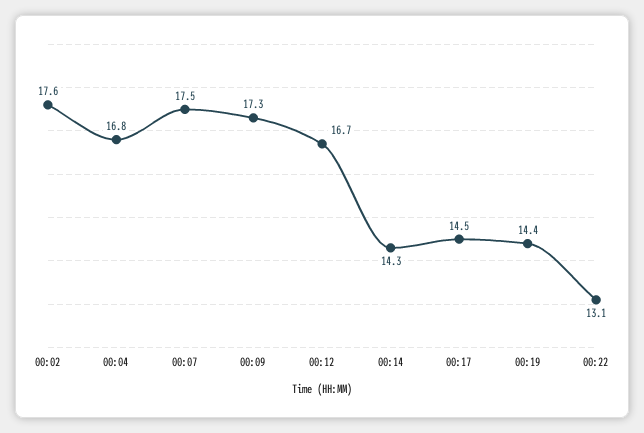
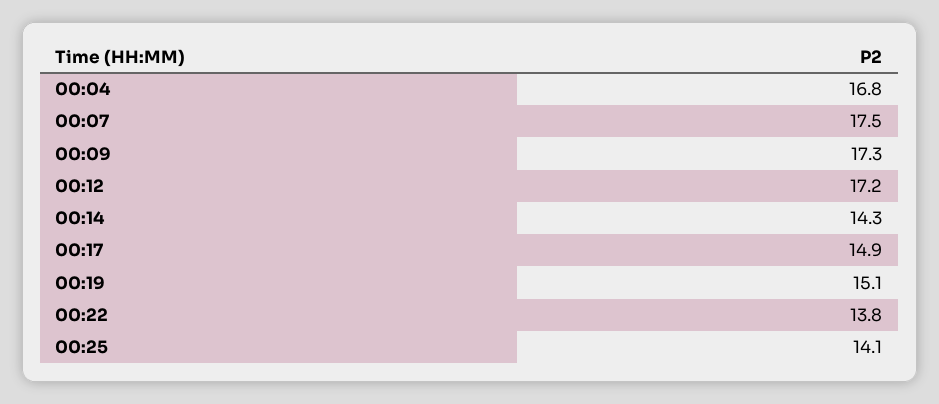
00:02: 17.6 -> none
00:12: 16.7 -> 17.2
00:17: 14.5 -> 14.9
00:19: 14.4 -> 15.1
00:22: 13.1 -> 13.8
00:25: none -> 14.1

